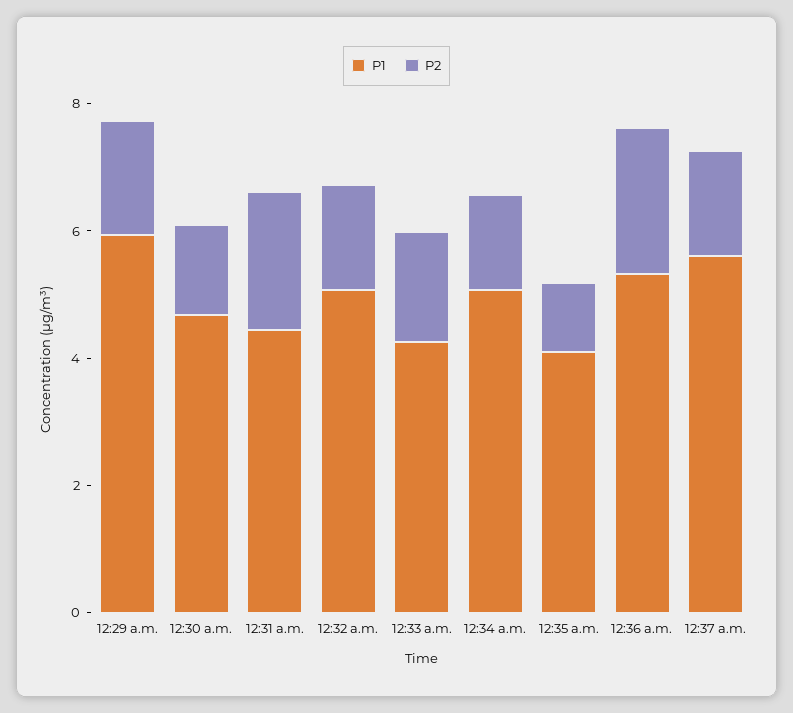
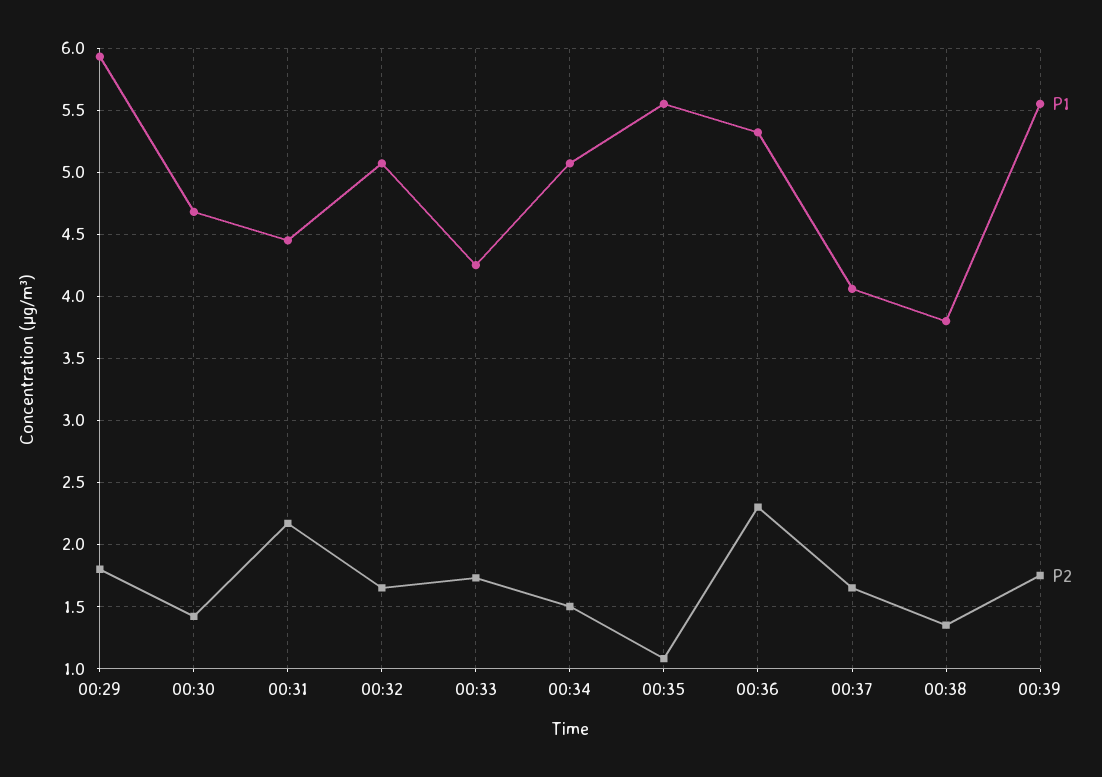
P1, 12:35 a.m.: 4 -> 5.55
P1, 12:37 a.m.: 5.5 -> 4.05
P1, 00:38: none -> 3.8
P2, 00:38: none -> 1.35
P1, 00:39: none -> 5.55
P2, 00:39: none -> 1.75

